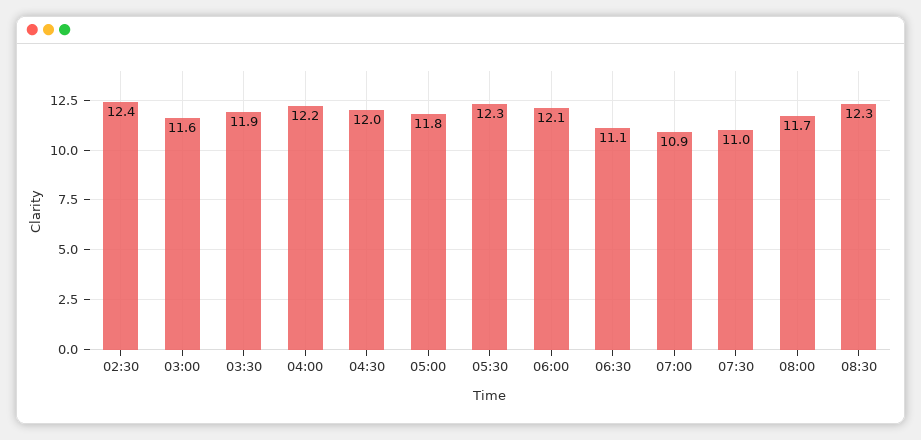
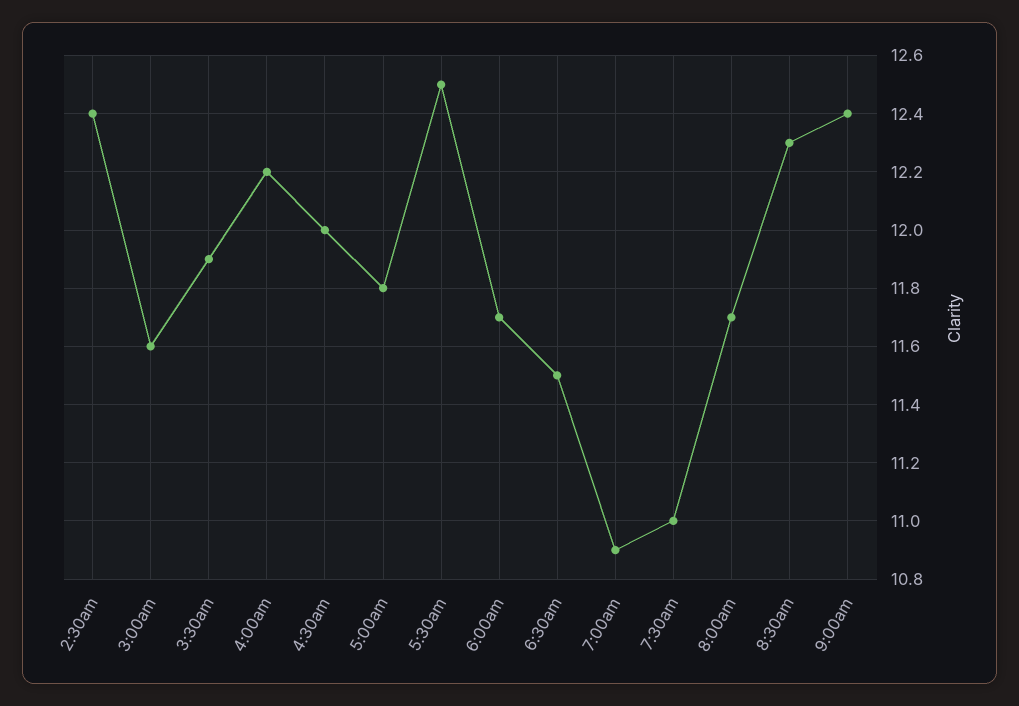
05:30: 12.3 -> 12.5
06:00: 12.1 -> 11.7
06:30: 11.1 -> 11.5
9:00am: none -> 12.4

